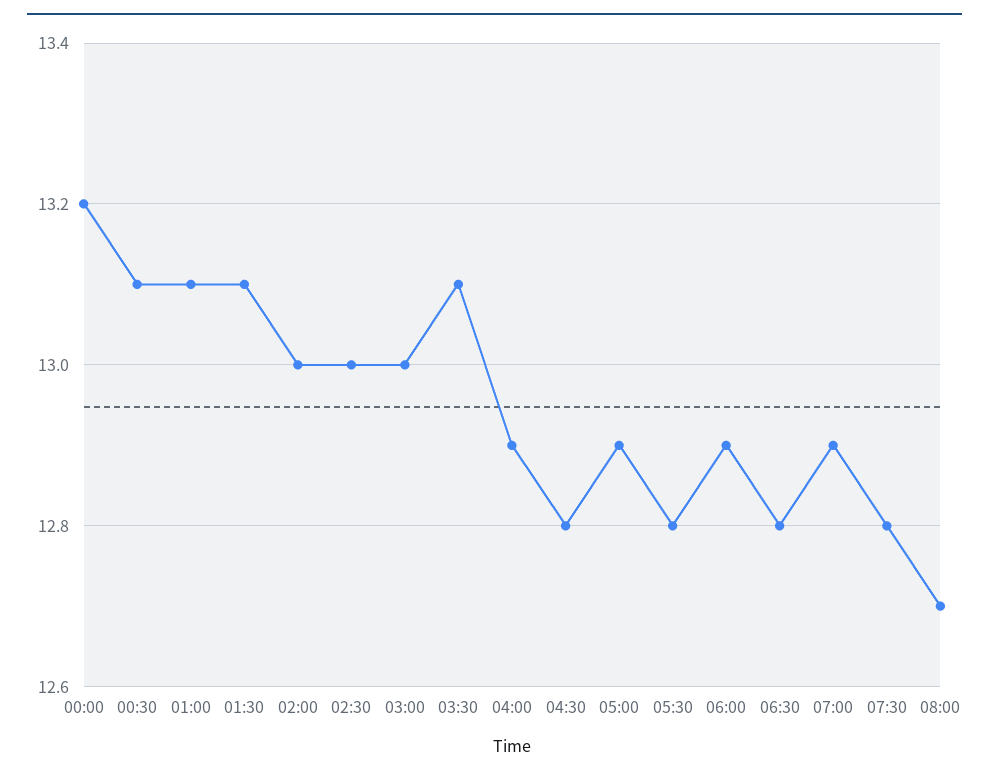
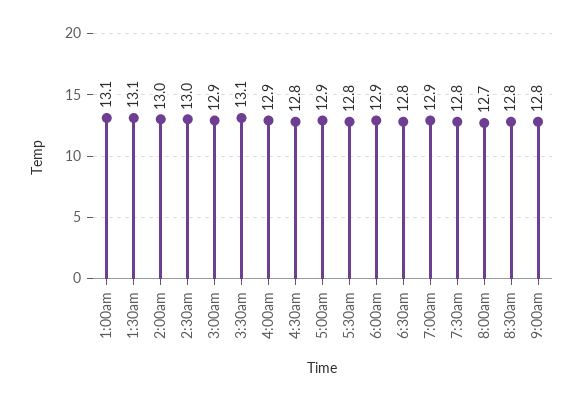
00:00: 13.2 -> none
00:30: 13.1 -> none
03:00: 13 -> 12.9
8:30am: none -> 12.8
9:00am: none -> 12.8

